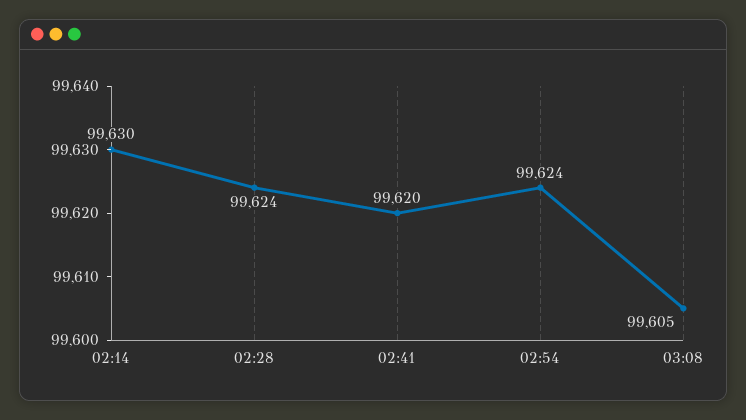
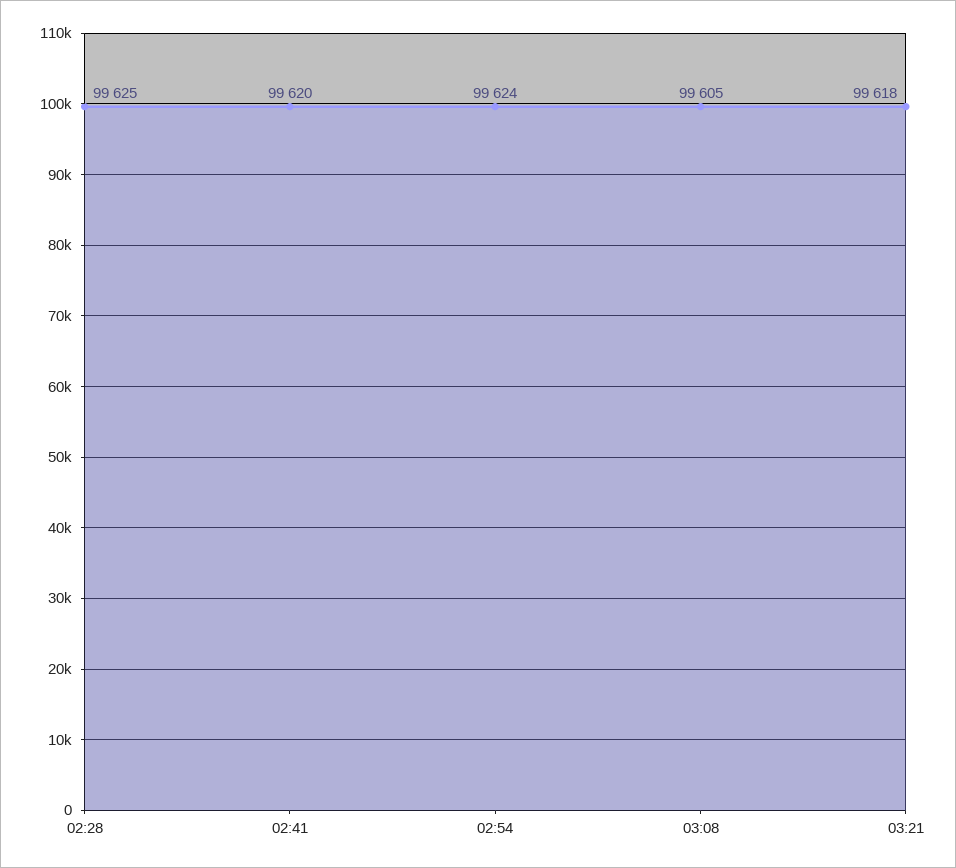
02:14: 99630 -> none
02:28: 99624 -> 99625
03:21: none -> 99618

